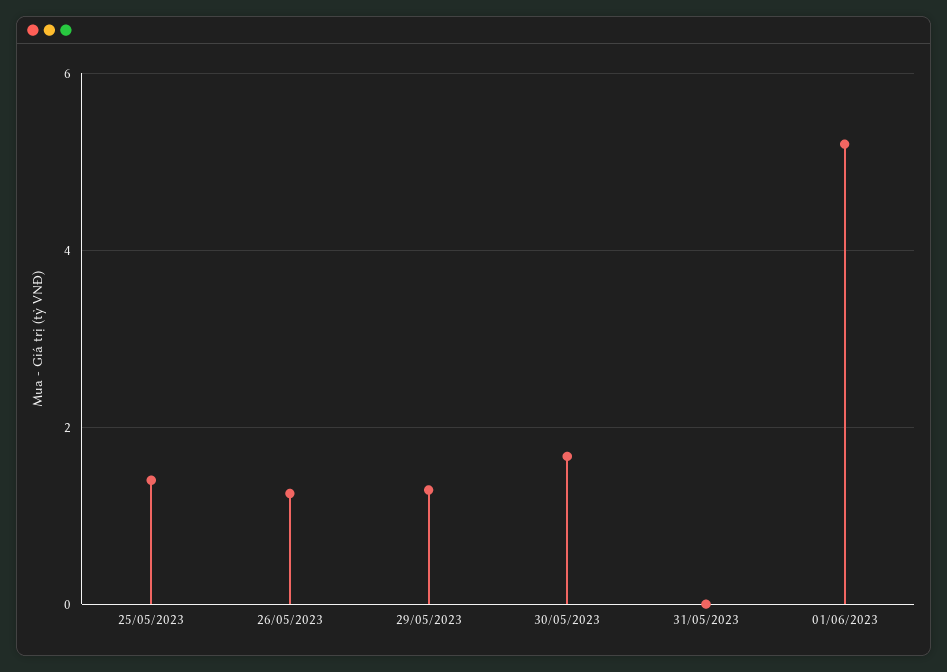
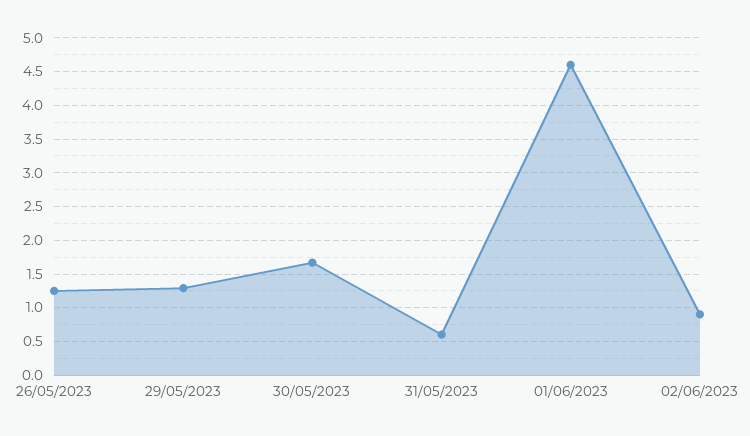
25/05/2023: 1.4 -> none
31/05/2023: 0 -> 0.6
01/06/2023: 5.2 -> 4.6
02/06/2023: none -> 0.9

